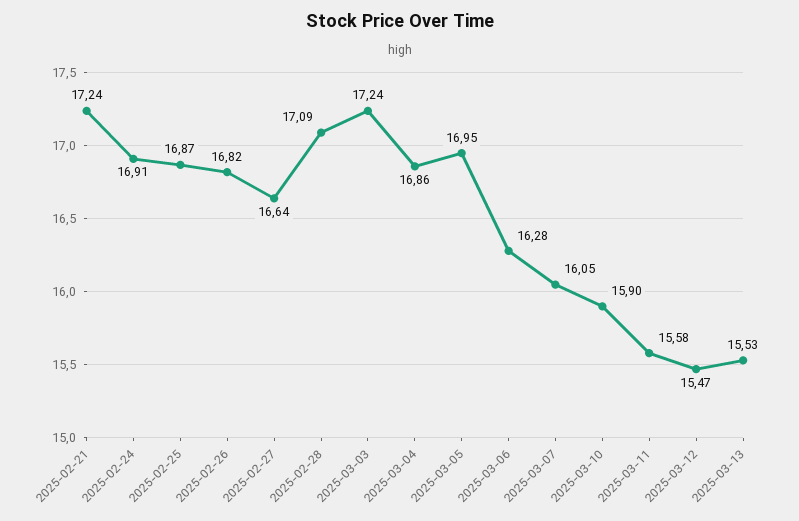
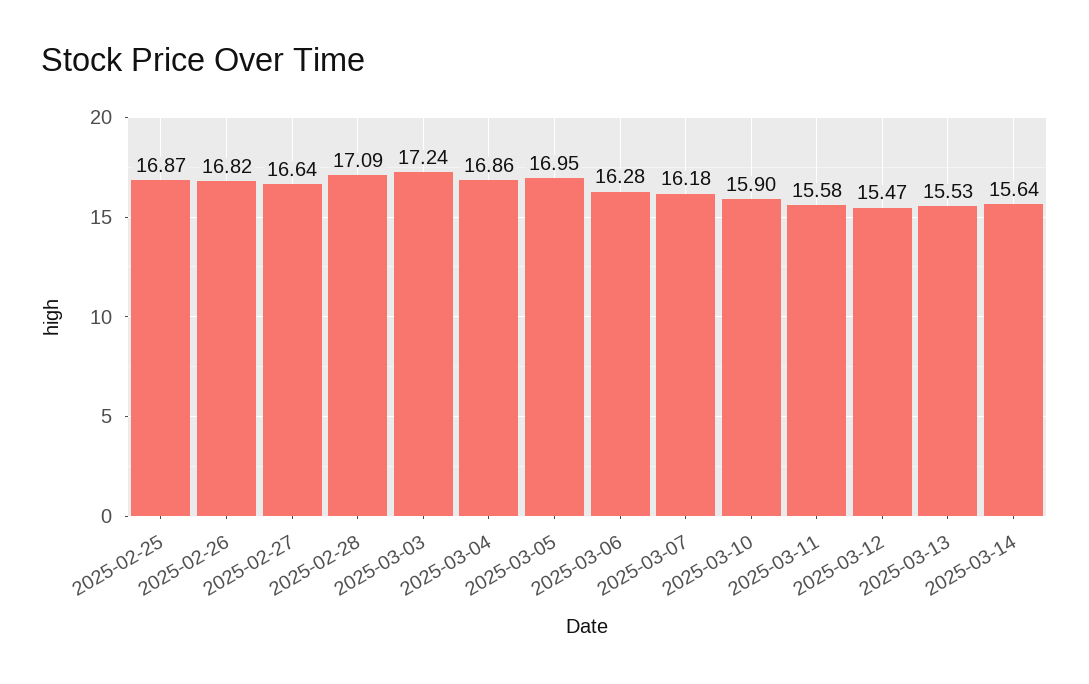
2025-02-21: 17.24 -> none
2025-02-24: 16.91 -> none
2025-03-07: 16.05 -> 16.18
2025-03-14: none -> 15.64

